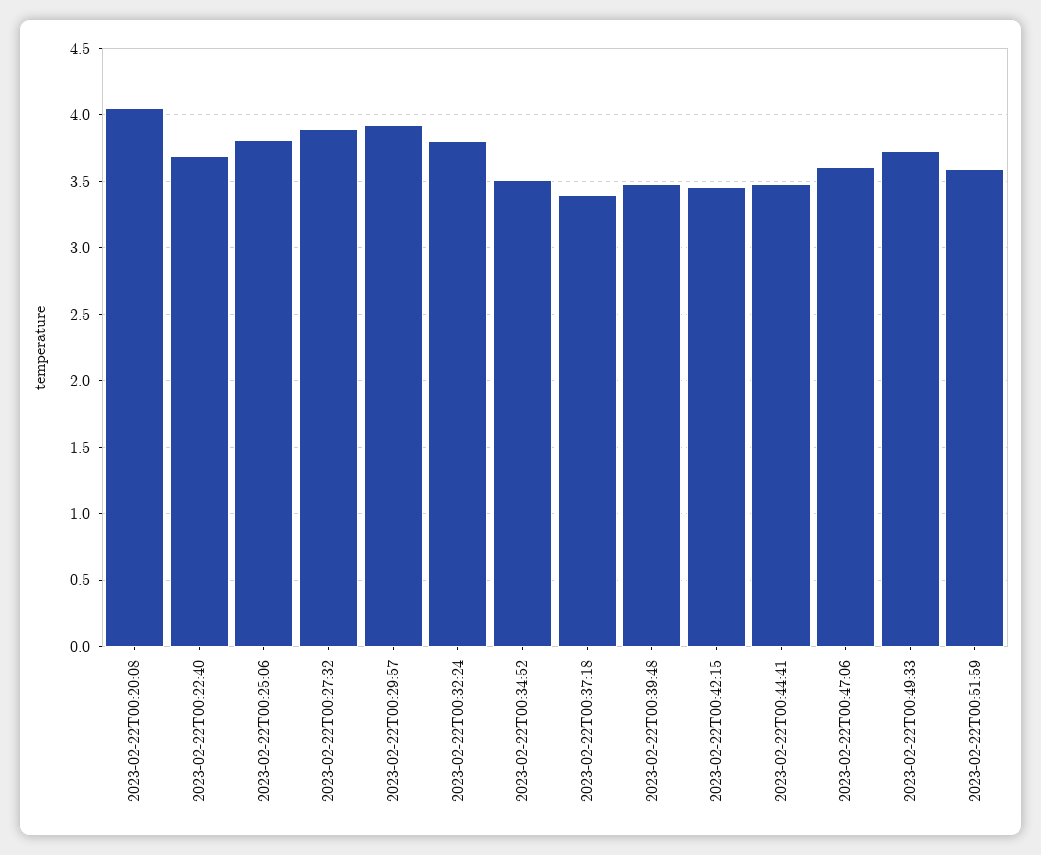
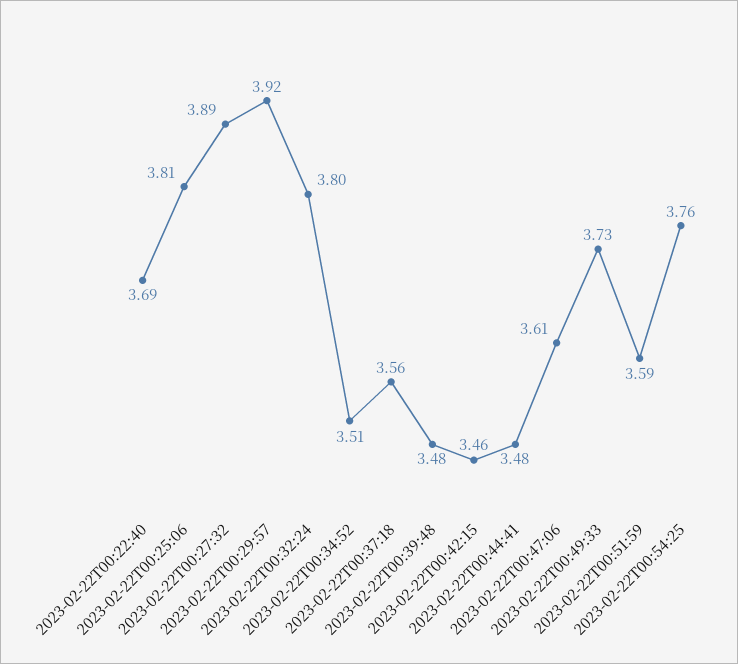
2023-02-22T00:20:08: 4.05 -> none
2023-02-22T00:37:18: 3.4 -> 3.56
2023-02-22T00:54:25: none -> 3.76

